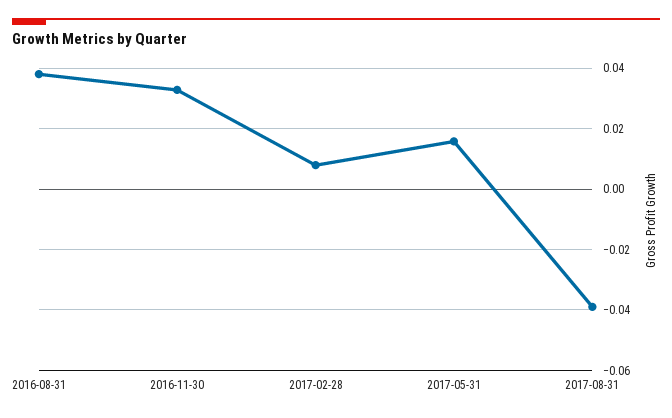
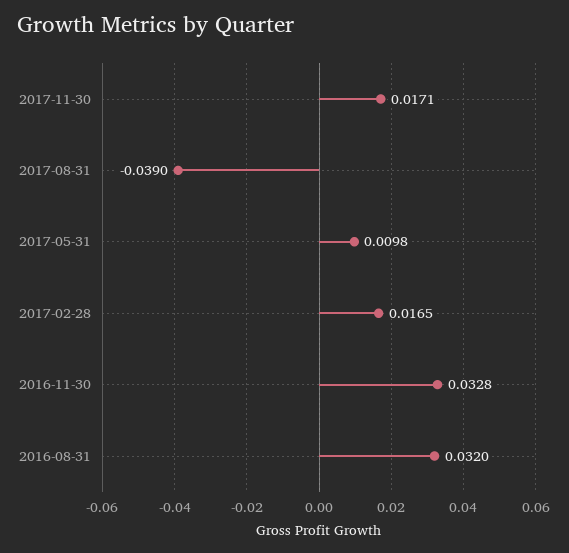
2016-08-31: 0.038 -> 0.032
2017-02-28: 0.008 -> 0.0165
2017-05-31: 0.016 -> 0.0098
2017-11-30: none -> 0.0171

